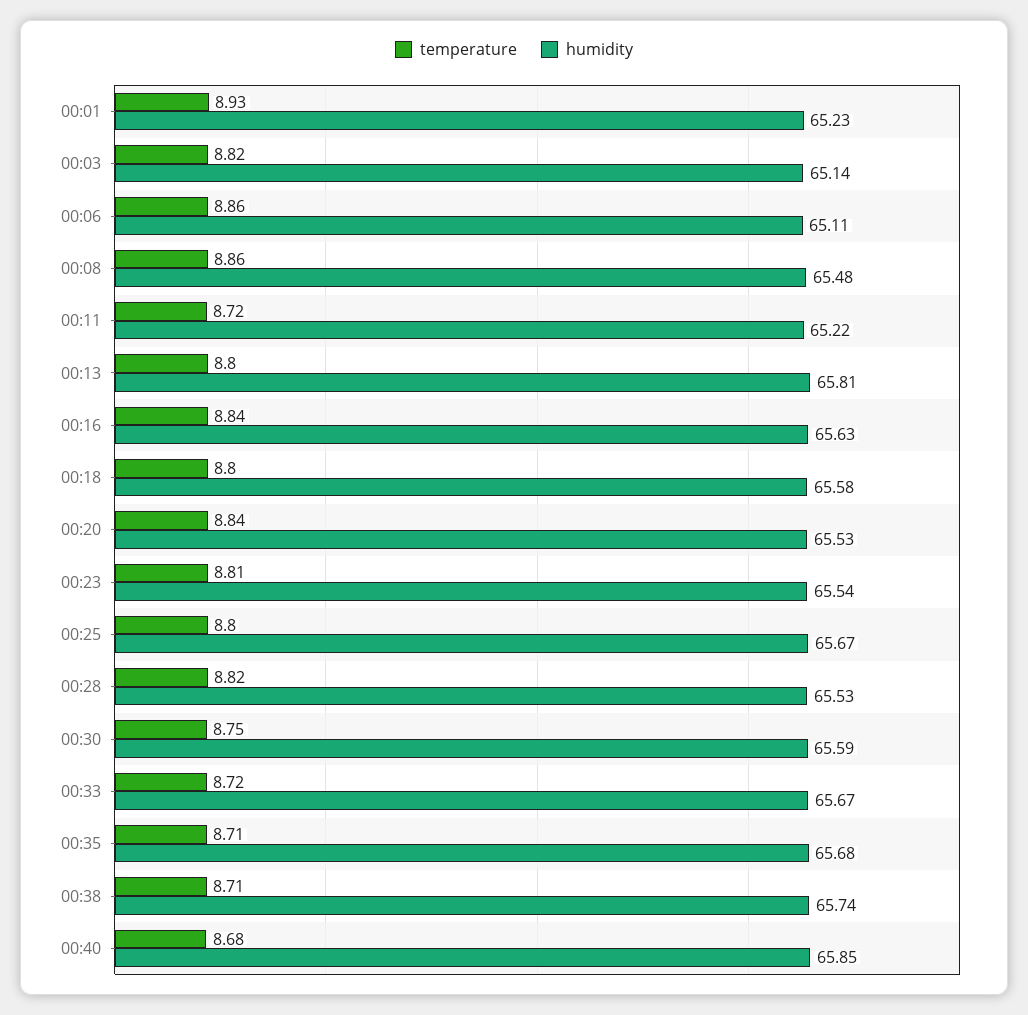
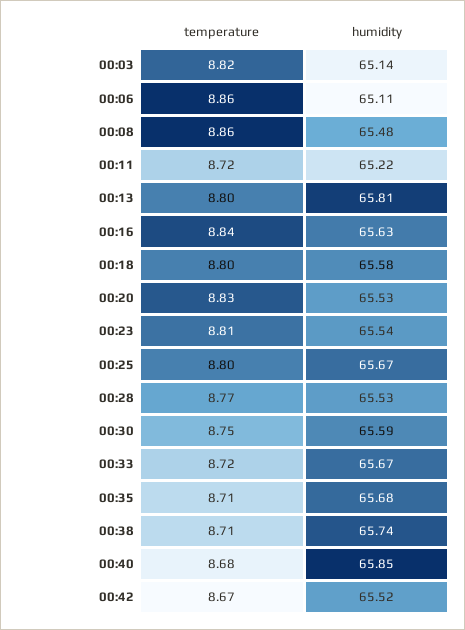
temperature, 00:01: 8.93 -> none
humidity, 00:01: 65.23 -> none
temperature, 00:20: 8.84 -> 8.83
temperature, 00:28: 8.82 -> 8.77
temperature, 00:42: none -> 8.67
humidity, 00:42: none -> 65.52

